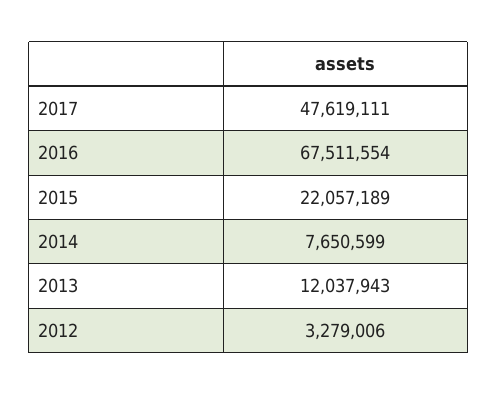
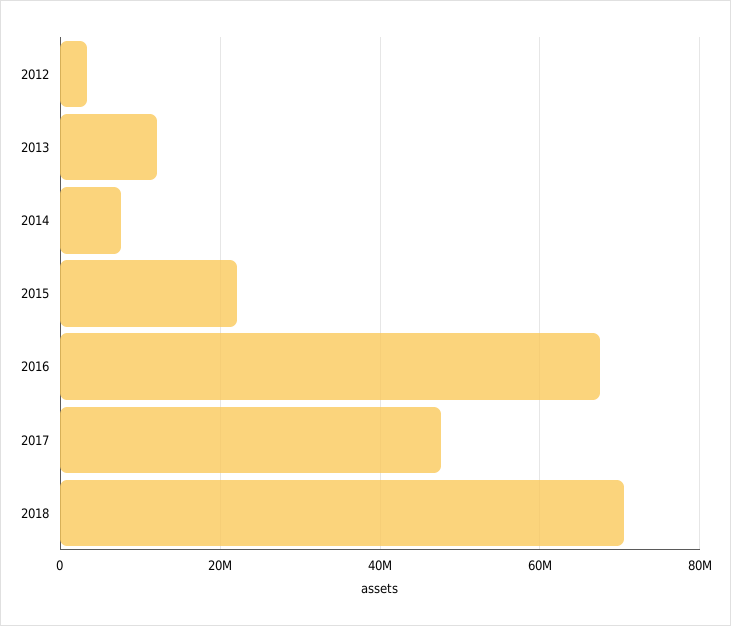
2018: none -> 70000000

